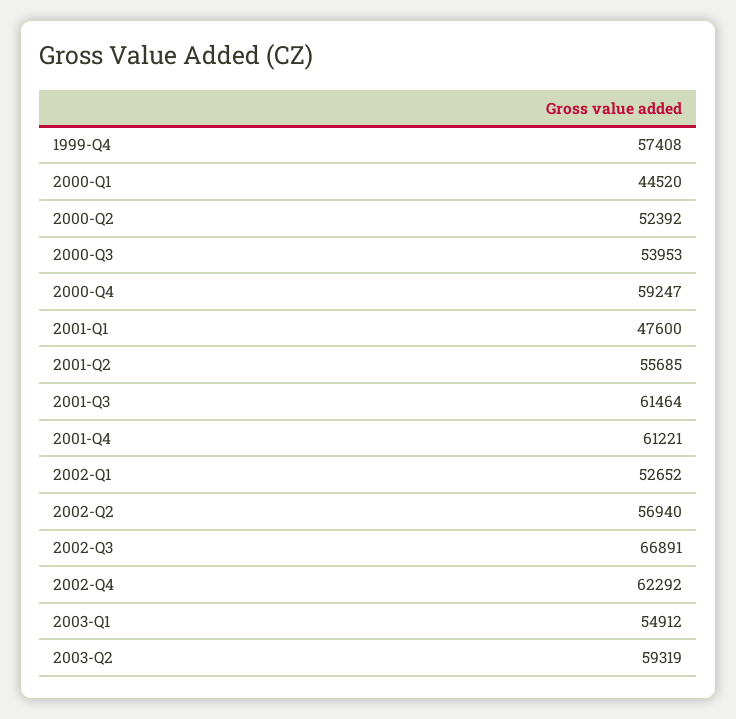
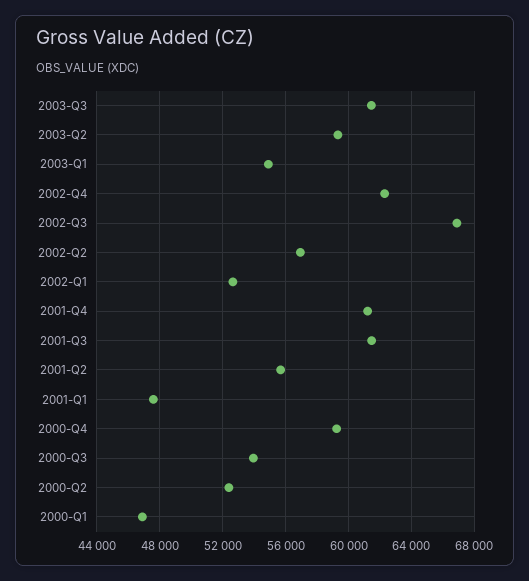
1999-Q4: 57408 -> none
2000-Q1: 44520 -> 47000
2003-Q3: none -> 61500

